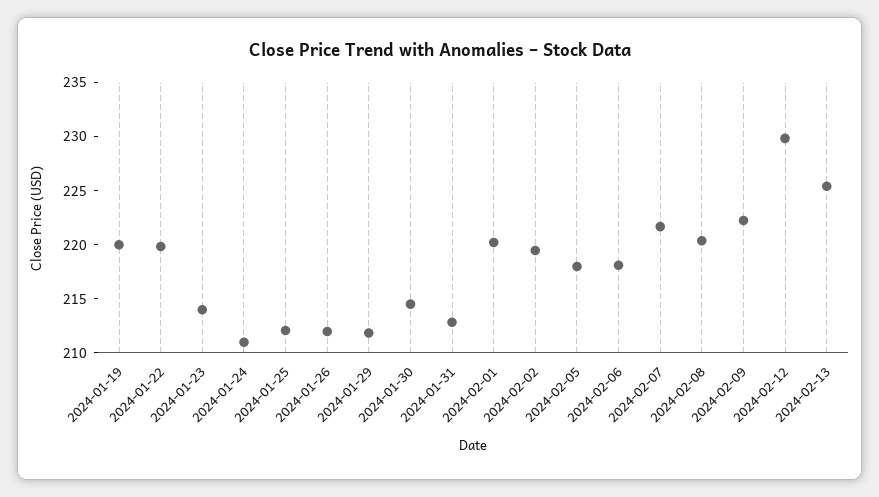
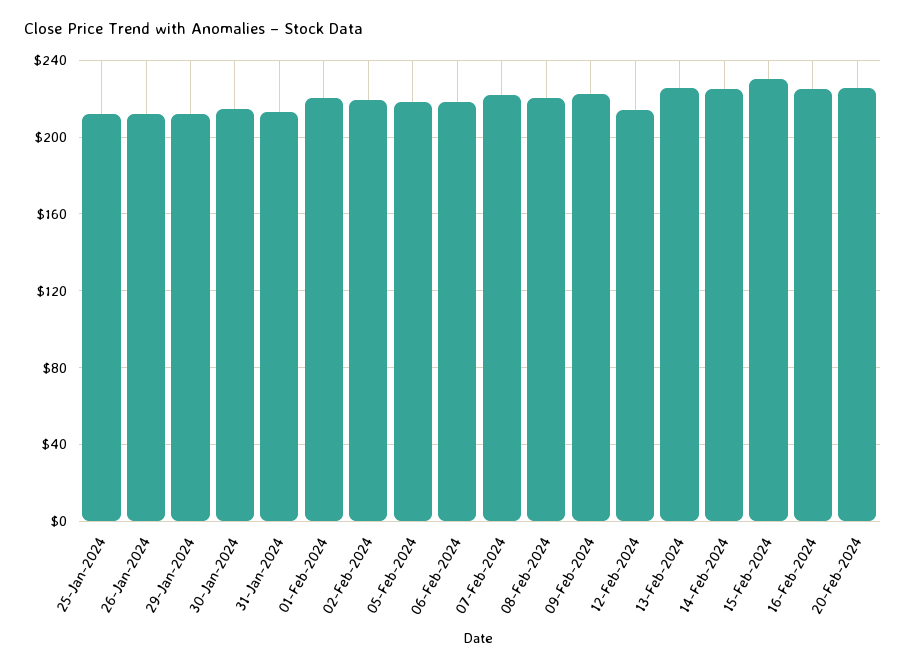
2024-01-19: 220 -> none
2024-01-22: 220 -> none
2024-01-23: 214 -> none
2024-01-24: 211 -> none
2024-02-12: 230 -> 215
14-Feb-2024: none -> 225
15-Feb-2024: none -> 230
16-Feb-2024: none -> 225
20-Feb-2024: none -> 225

